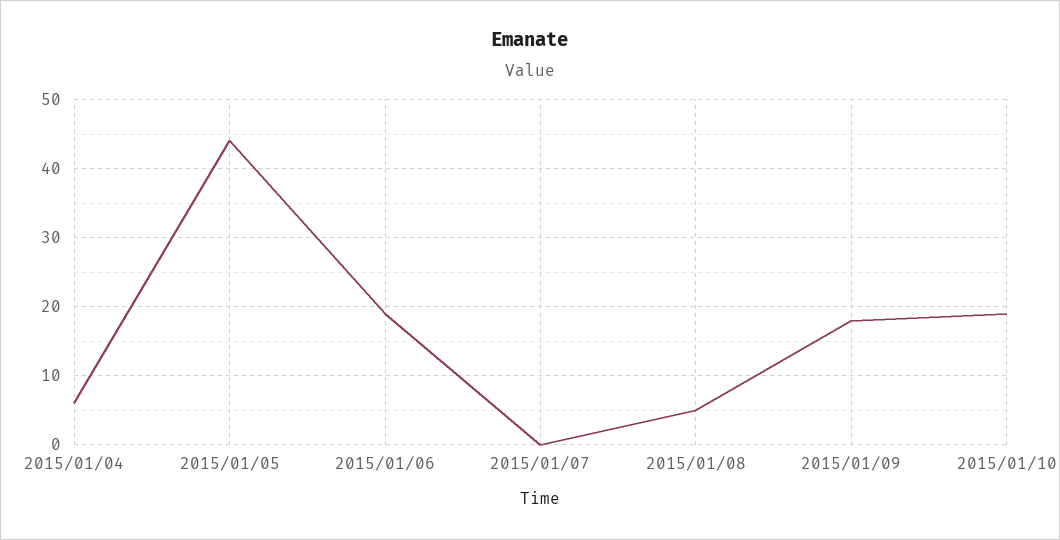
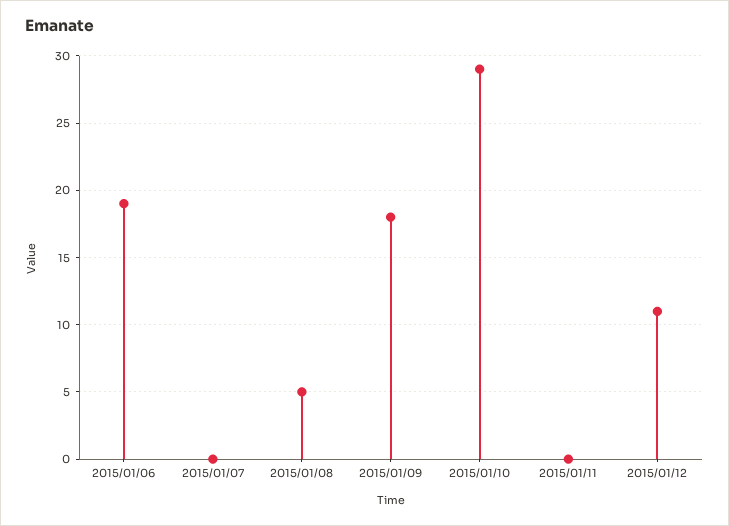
2015/01/04: 6 -> none
2015/01/05: 44 -> none
2015/01/10: 19 -> 29
2015/01/11: none -> 0
2015/01/12: none -> 11

